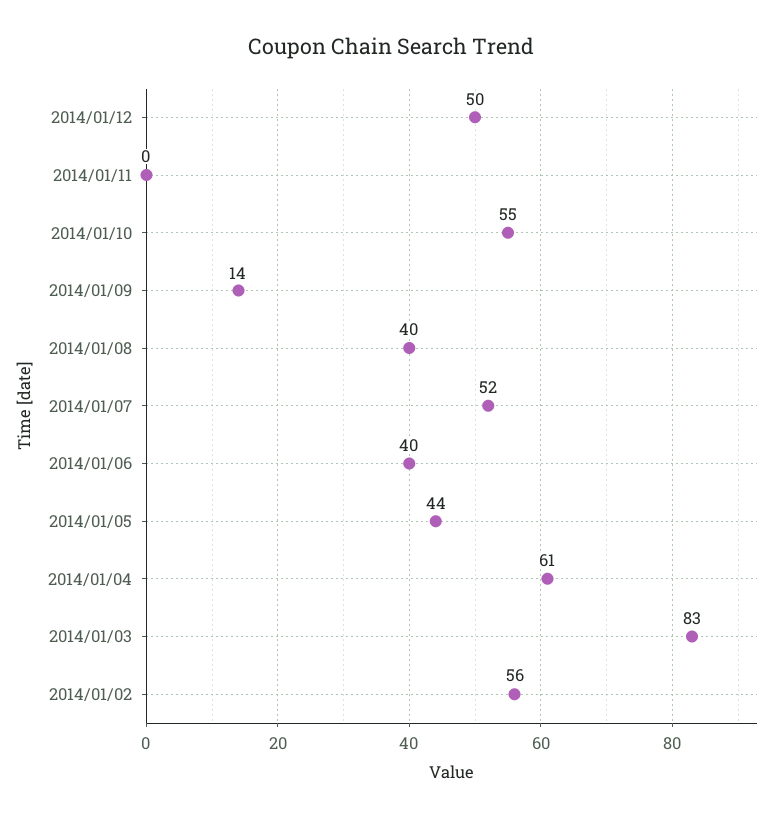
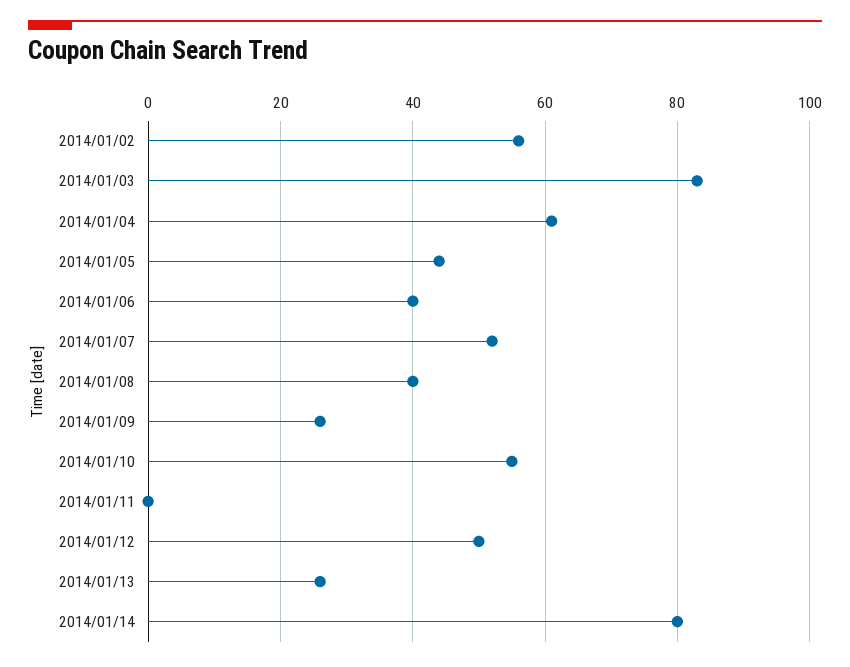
2014/01/09: 14 -> 25
2014/01/13: none -> 25
2014/01/14: none -> 80

